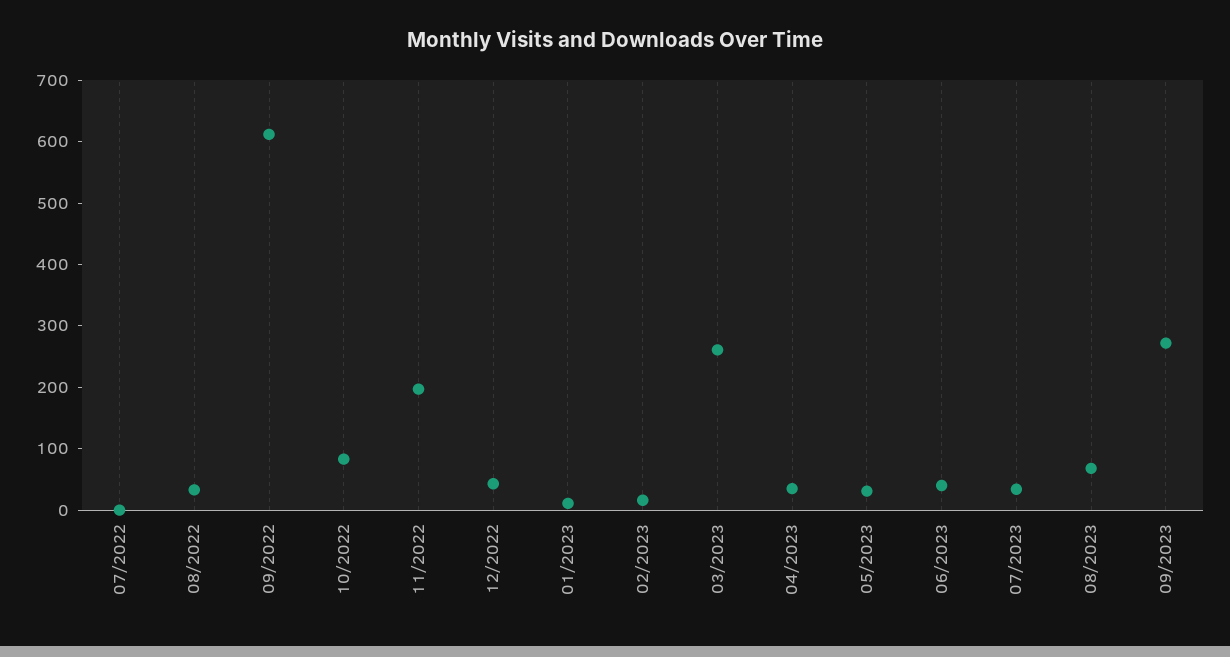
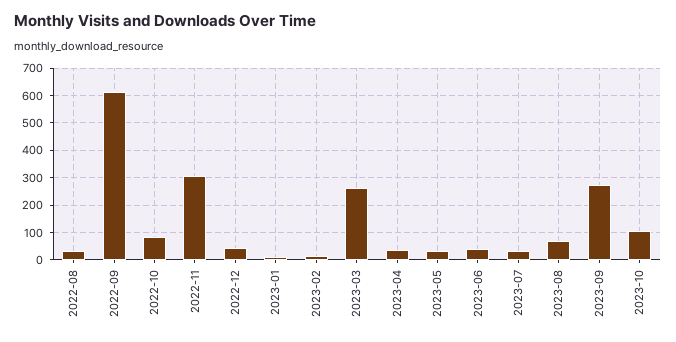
07/2022: 0 -> none
11/2022: 200 -> 300
2023-10: none -> 100

